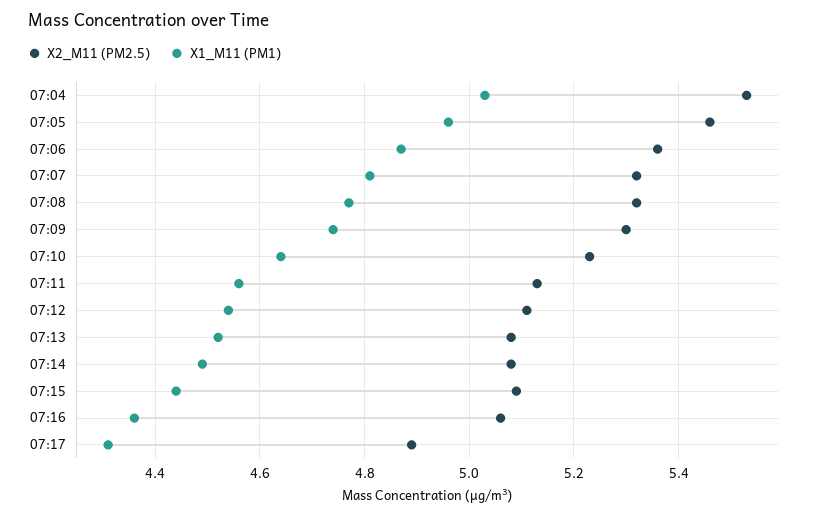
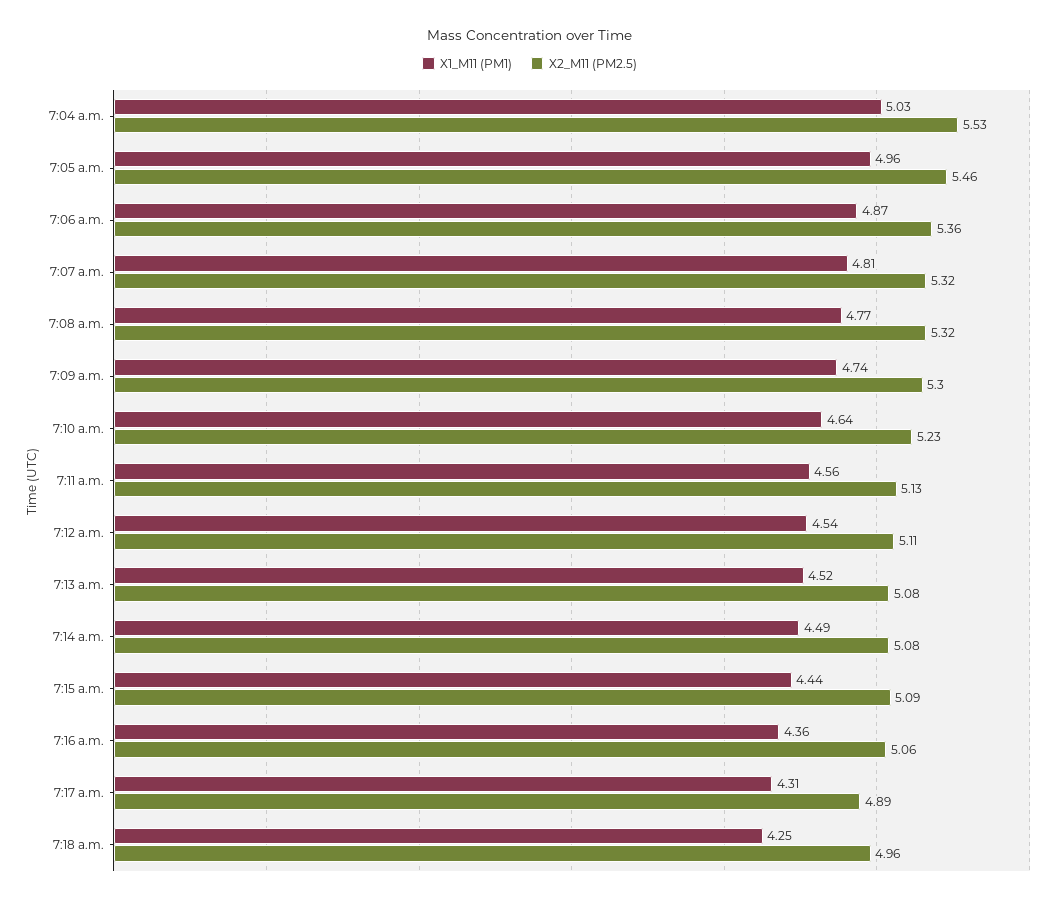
X1_M11 (PM1), 7:18 a.m.: none -> 4.25
X2_M11 (PM2.5), 7:18 a.m.: none -> 4.96

